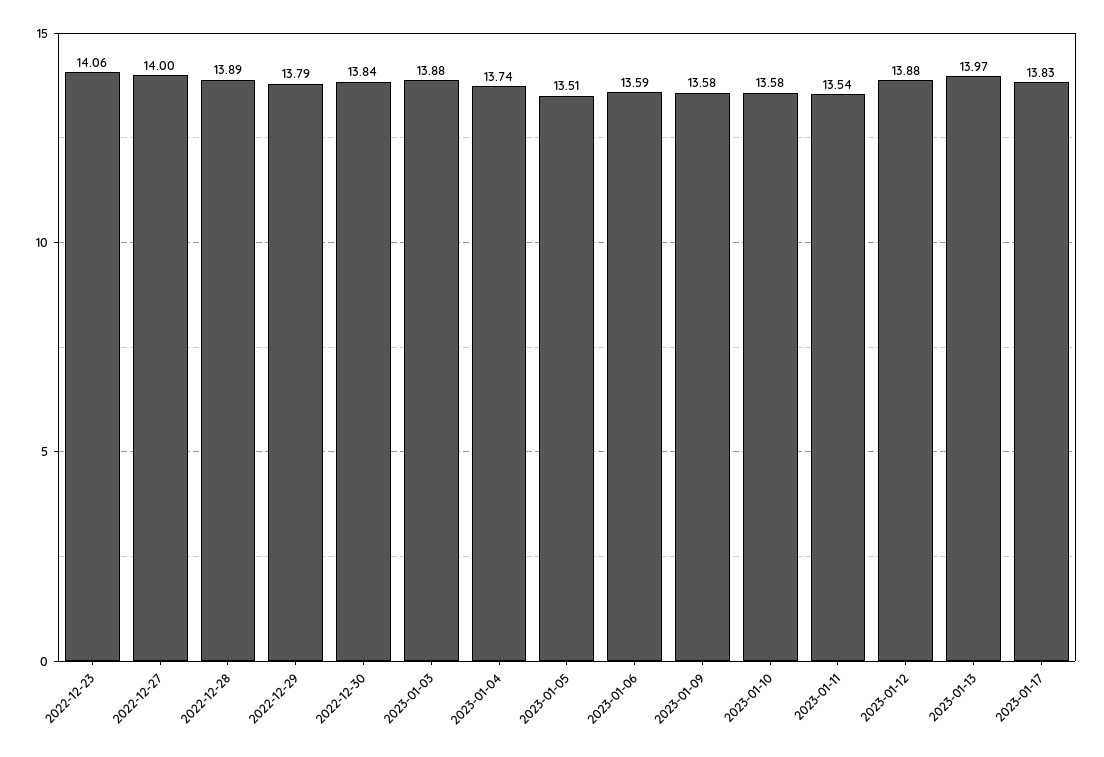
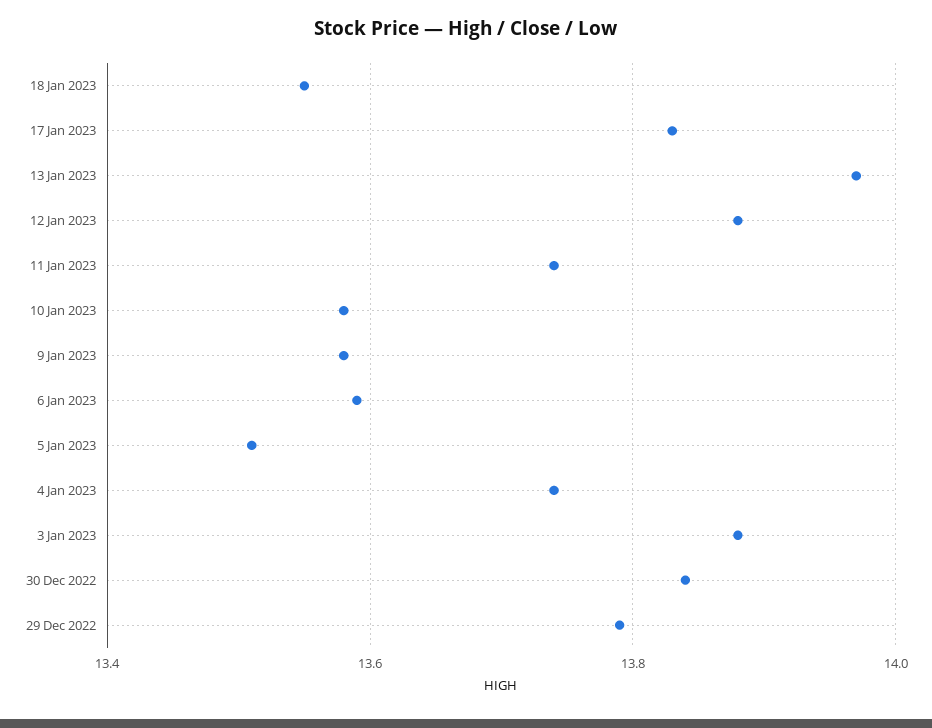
2022-12-23: 14.06 -> none
2022-12-27: 14 -> none
2022-12-28: 13.89 -> none
2023-01-11: 13.54 -> 13.75
18 Jan 2023: none -> 13.55

